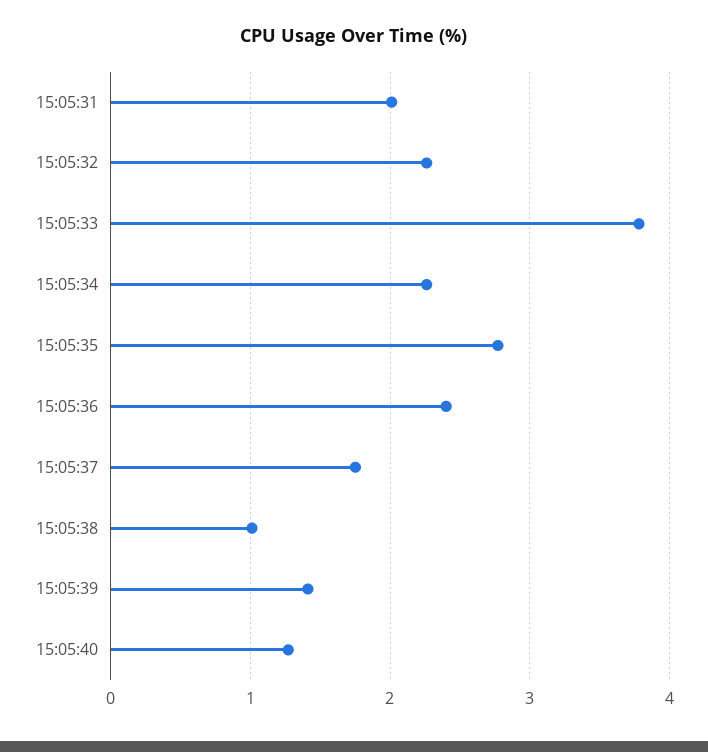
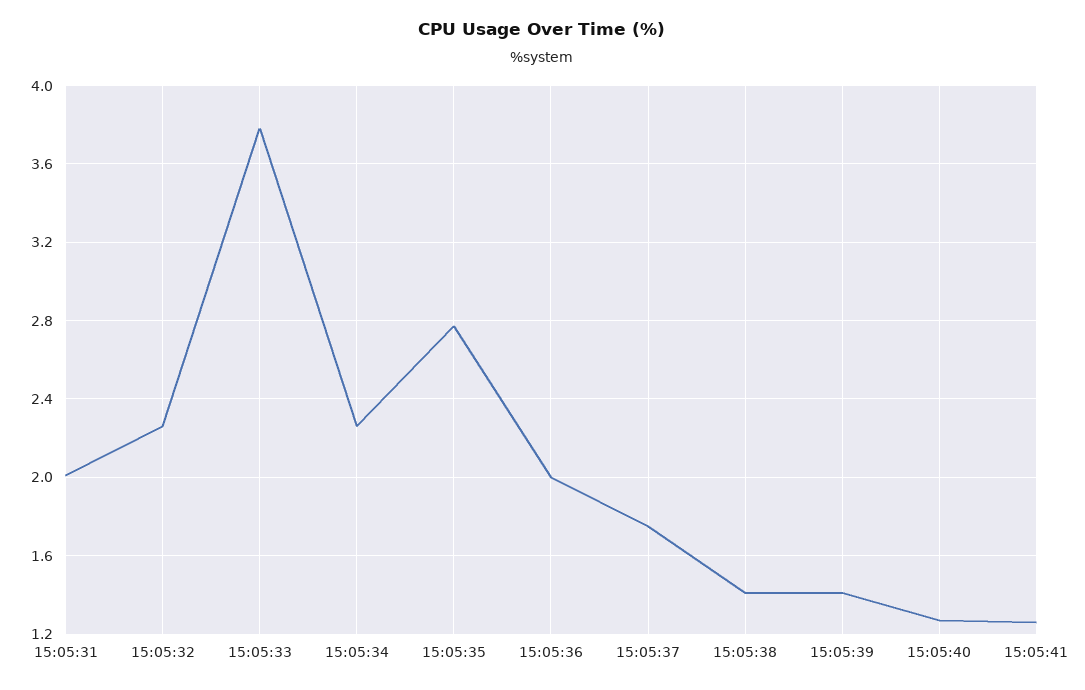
15:05:36: 2.4 -> 2
15:05:38: 1 -> 1.4
15:05:41: none -> 1.25

